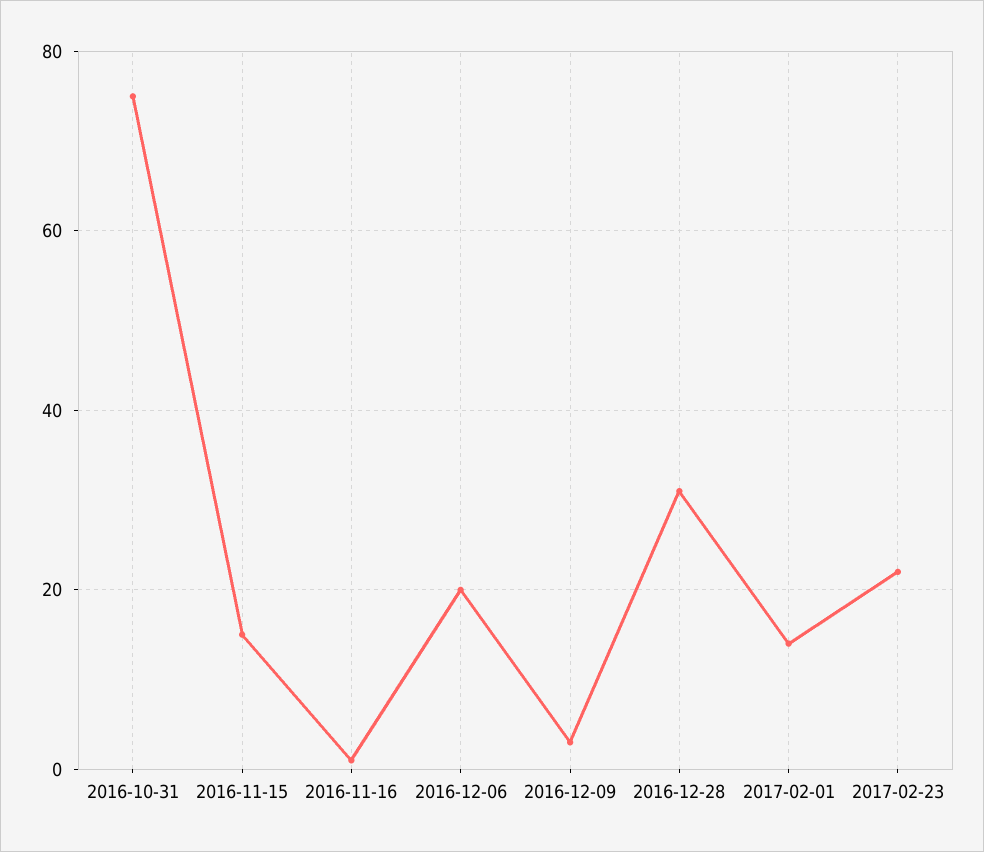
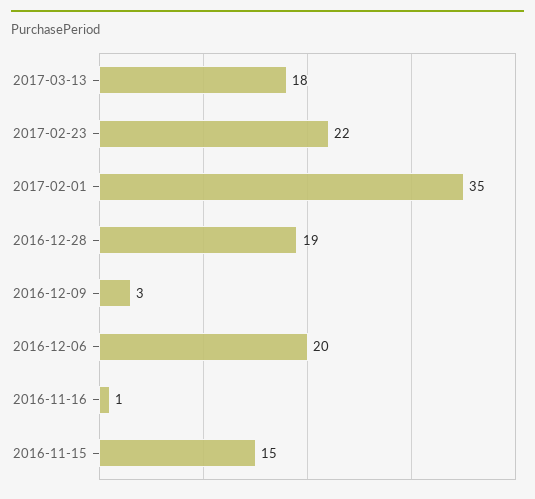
2016-10-31: 75 -> none
2016-12-28: 30 -> 19
2017-02-01: 15 -> 35
2017-03-13: none -> 18

